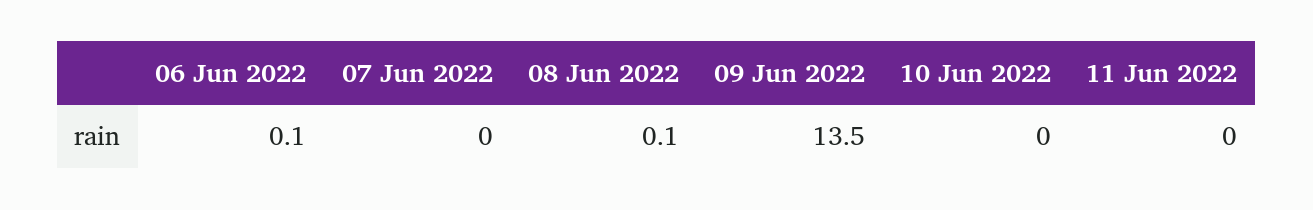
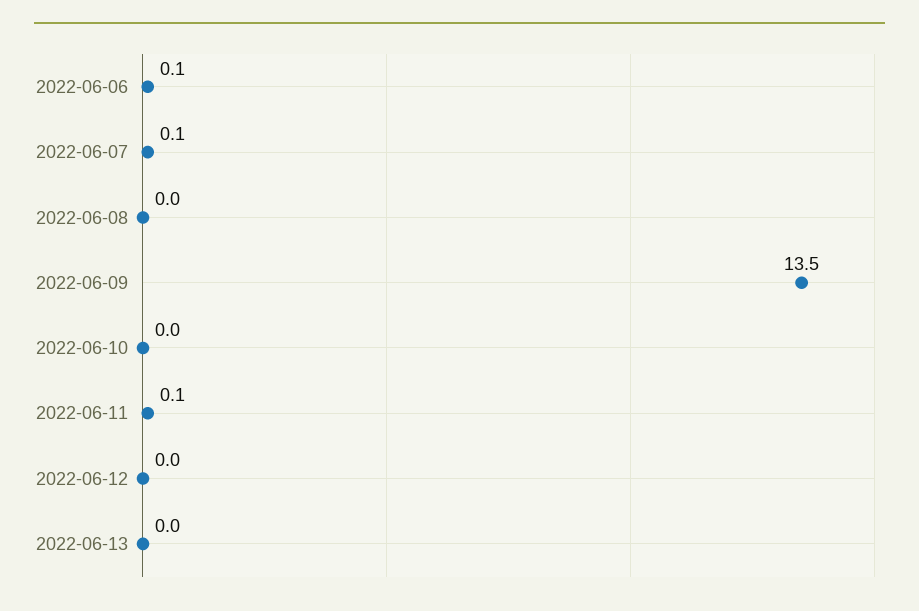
07 Jun 2022: 0 -> 0.1
08 Jun 2022: 0.1 -> 0
11 Jun 2022: 0 -> 0.1
2022-06-12: none -> 0
2022-06-13: none -> 0

